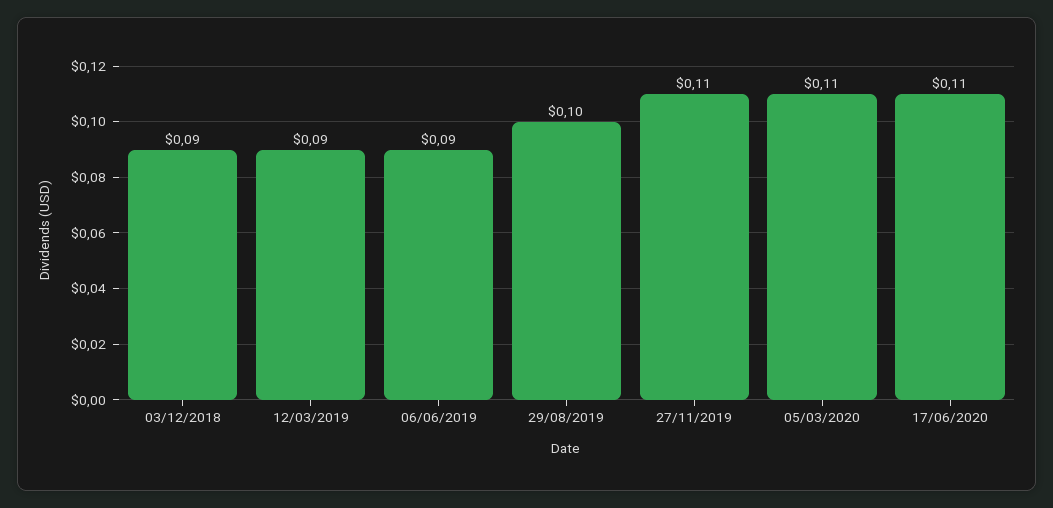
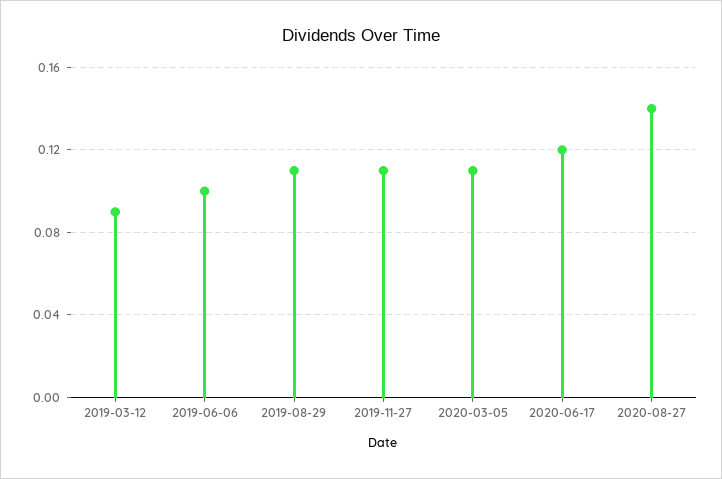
03/12/2018: 0.09 -> none
06/06/2019: 0.09 -> 0.1
29/08/2019: 0.1 -> 0.11
17/06/2020: 0.11 -> 0.12
2020-08-27: none -> 0.14

